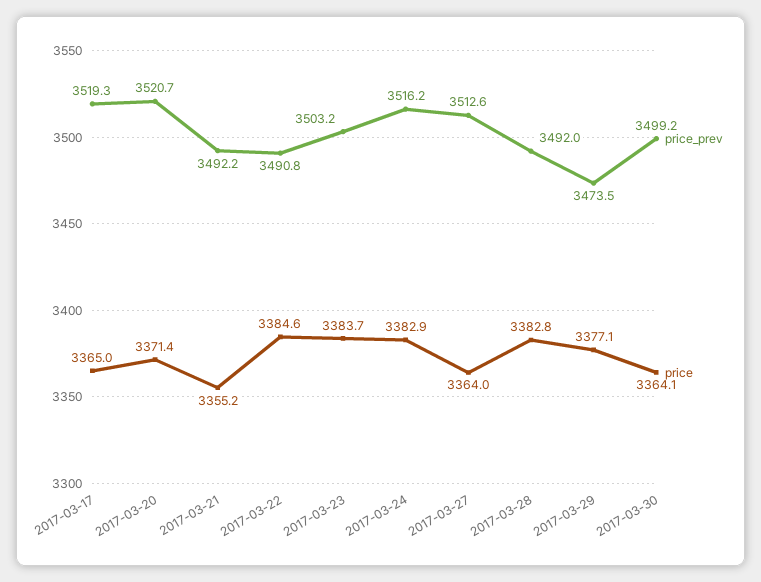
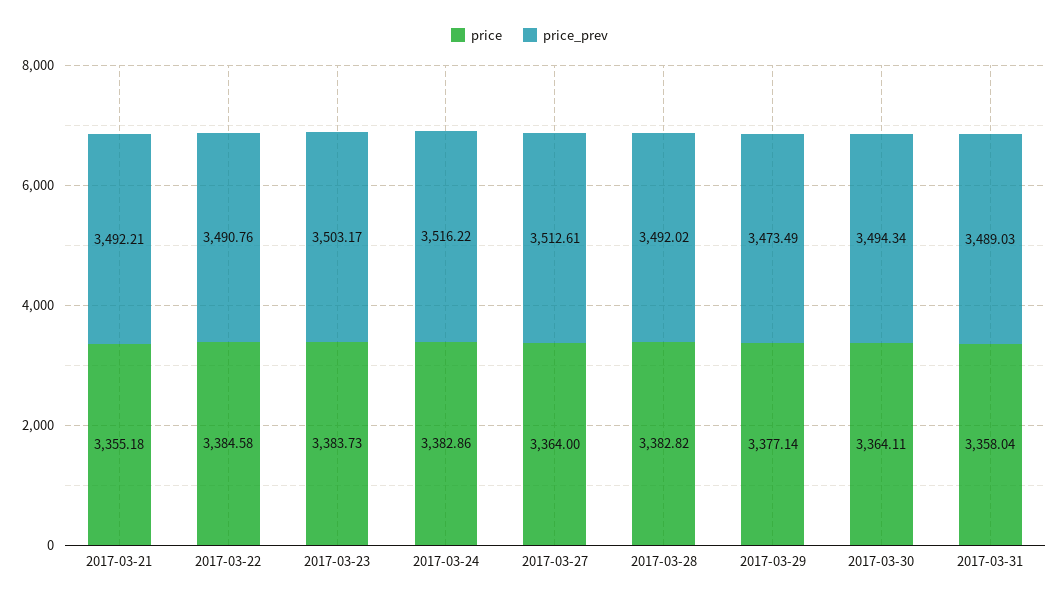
price_prev, 2017-03-17: 3519.3 -> none
price, 2017-03-17: 3365 -> none
price_prev, 2017-03-20: 3520.7 -> none
price, 2017-03-20: 3371.4 -> none
price_prev, 2017-03-30: 3499.2 -> 3494.34
price, 2017-03-31: none -> 3358.04
price_prev, 2017-03-31: none -> 3489.03

